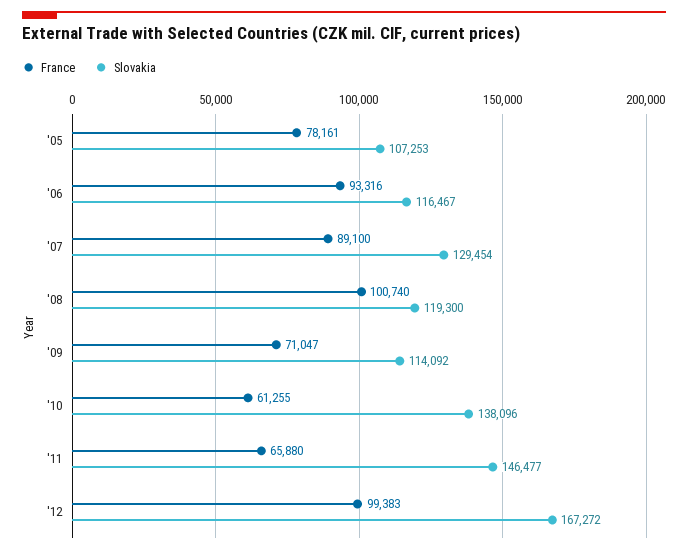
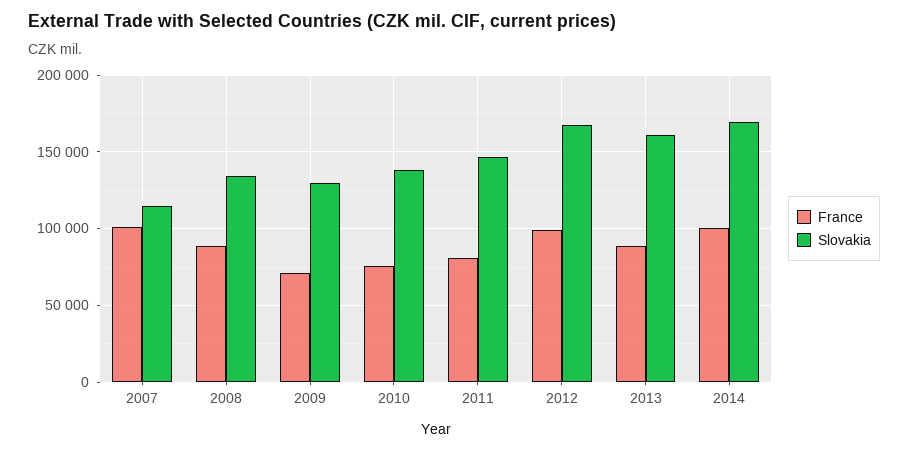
France, '05: 78161 -> none
Slovakia, '05: 107253 -> none
France, '06: 93316 -> none
Slovakia, '06: 116467 -> none
France, '07: 89100 -> 100000
Slovakia, '07: 129454 -> 115000
France, '08: 100740 -> 90000
Slovakia, '08: 119300 -> 135000
Slovakia, '09: 114092 -> 130000
France, '10: 61255 -> 75000
France, '11: 65880 -> 80000
France, 2013: none -> 90000
Slovakia, 2013: none -> 160000
France, 2014: none -> 100000
Slovakia, 2014: none -> 170000

